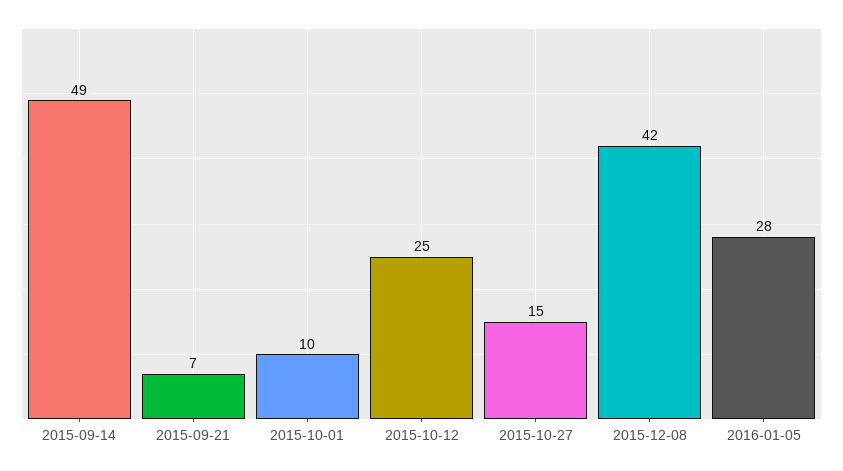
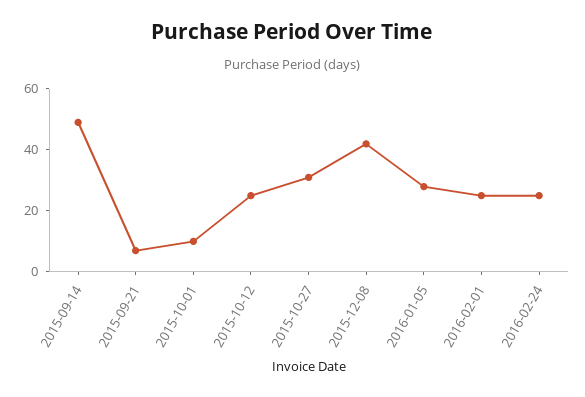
2015-10-27: 15 -> 30
2016-02-01: none -> 25
2016-02-24: none -> 25

